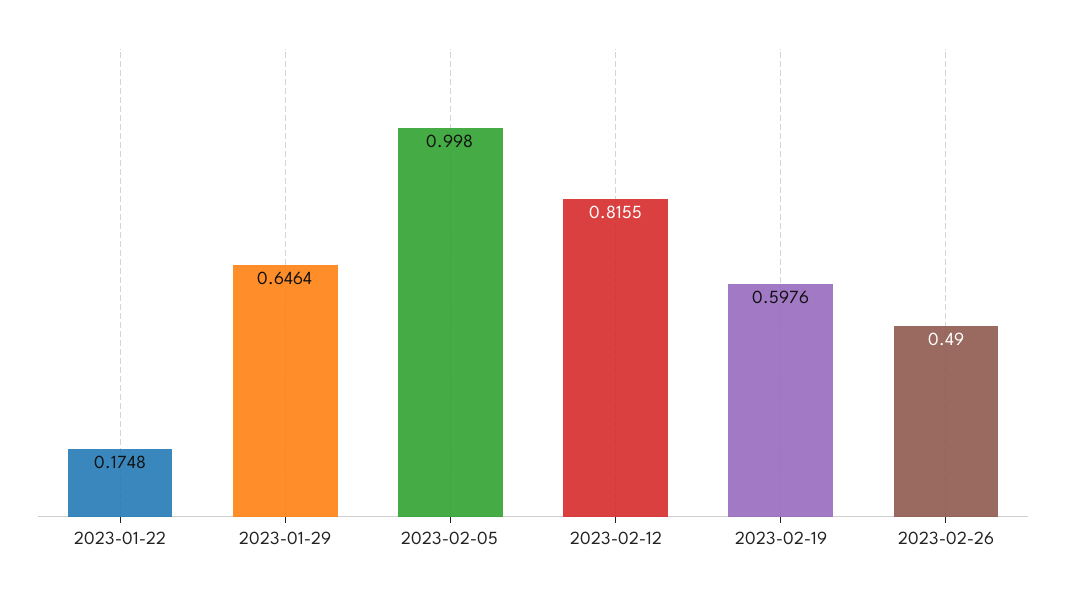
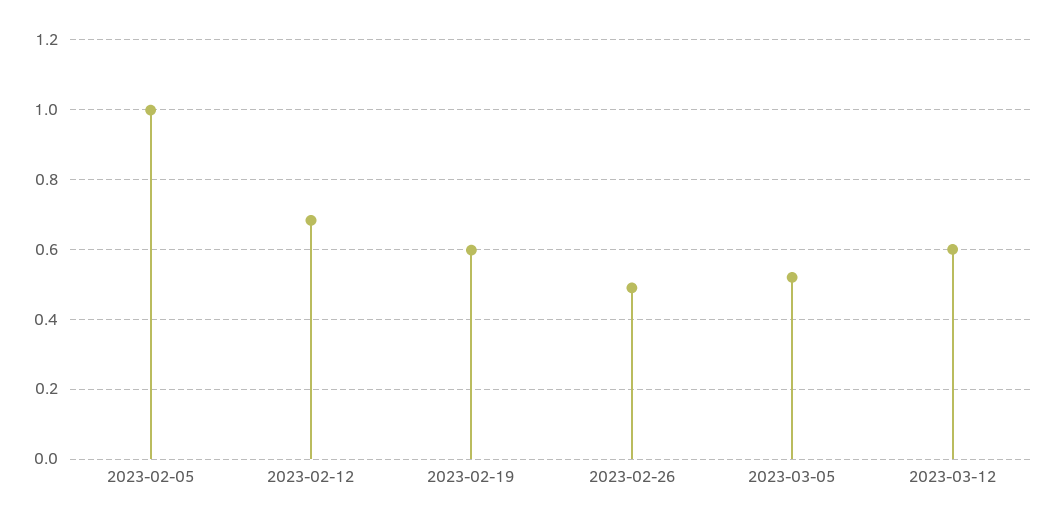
2023-01-22: 0.1748 -> none
2023-01-29: 0.6464 -> none
2023-02-12: 0.8155 -> 0.68
2023-03-05: none -> 0.52
2023-03-12: none -> 0.6

